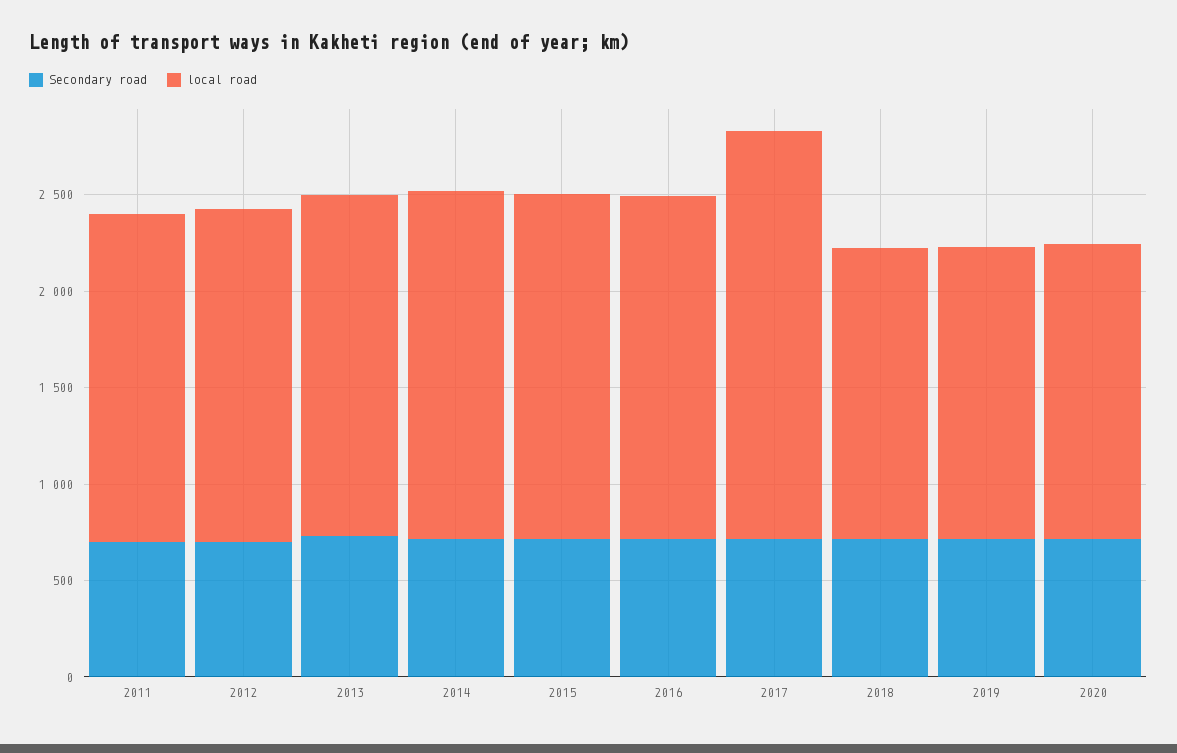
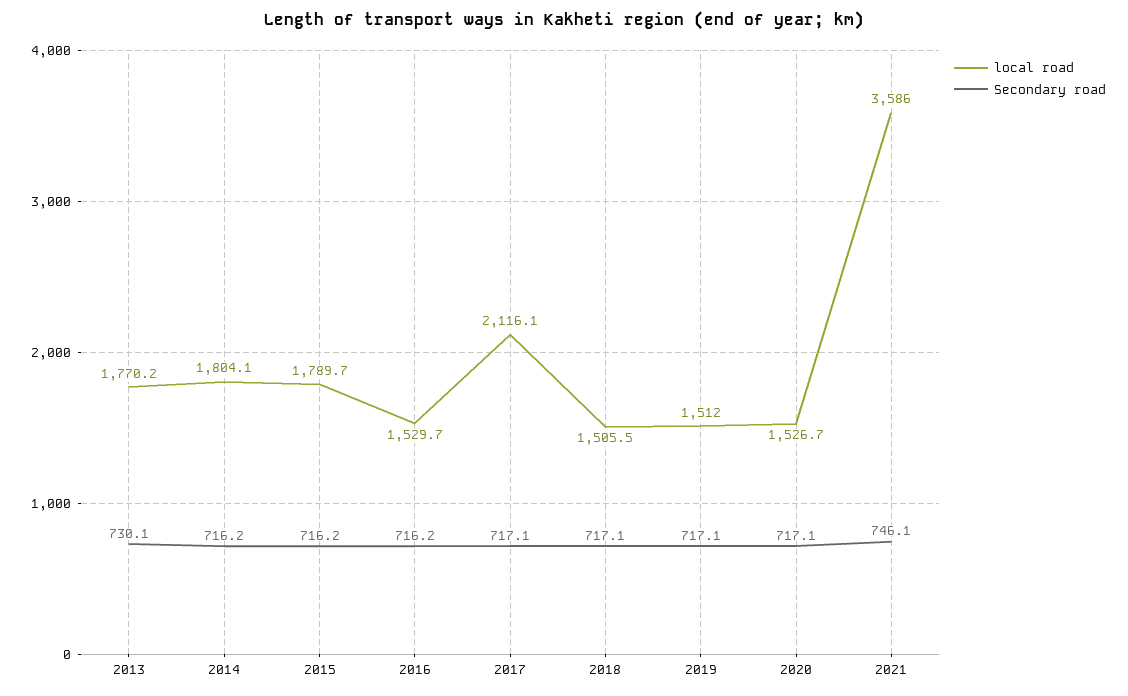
Secondary road, 2011: 700 -> none
local road, 2011: 1700 -> none
Secondary road, 2012: 700 -> none
local road, 2012: 1700 -> none
local road, 2016: 1800 -> 1529.7
local road, 2021: none -> 3586
Secondary road, 2021: none -> 746.1

